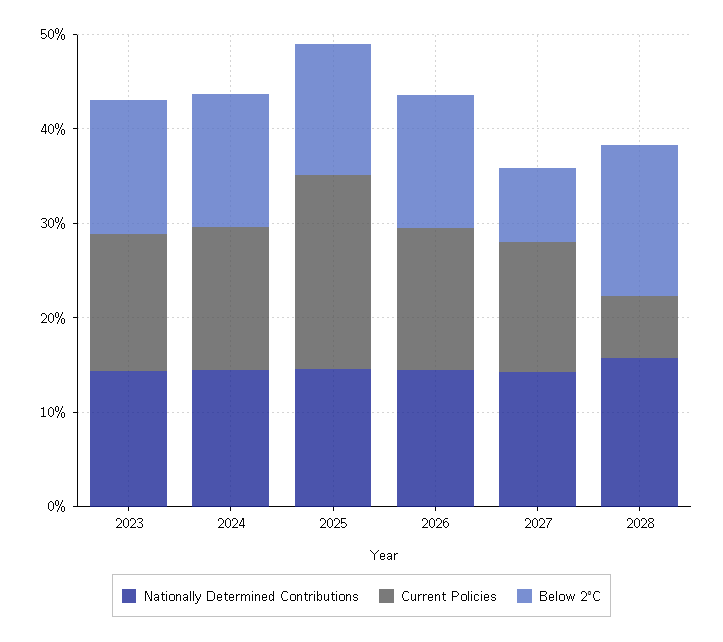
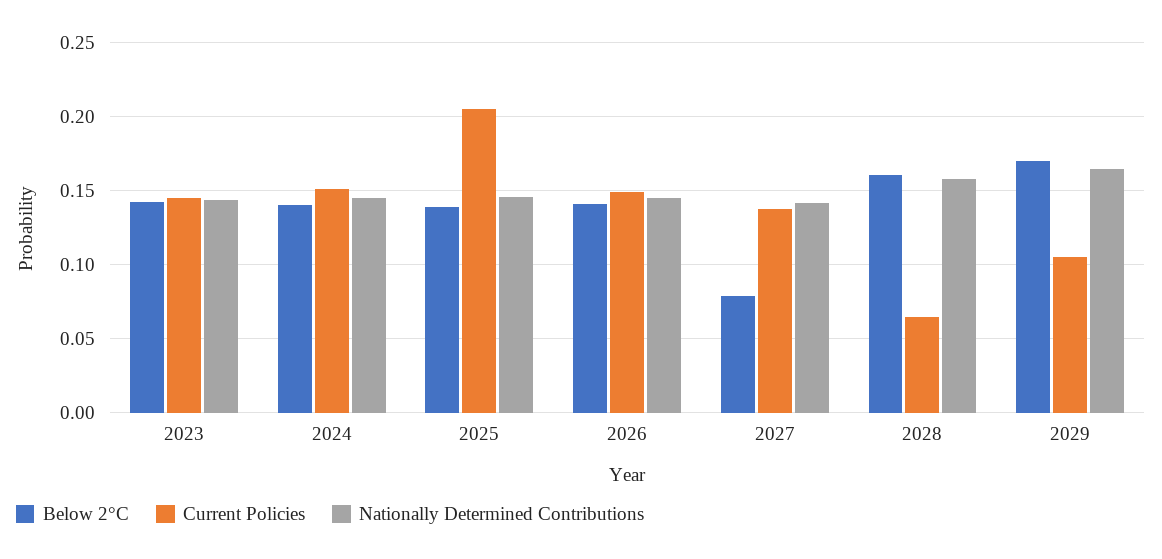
Below 2°C, 2029: none -> 0.17
Current Policies, 2029: none -> 0.105
Nationally Determined Contributions, 2029: none -> 0.165

